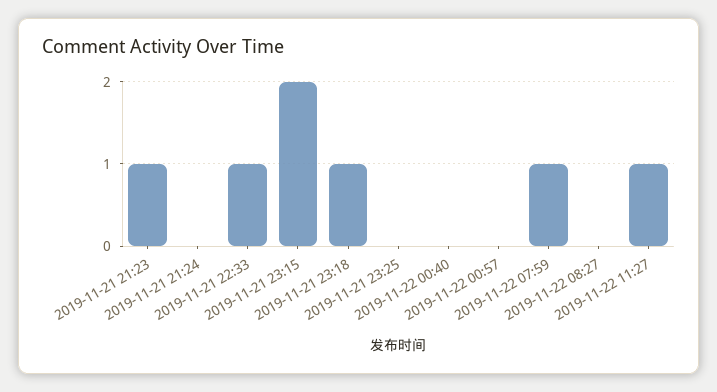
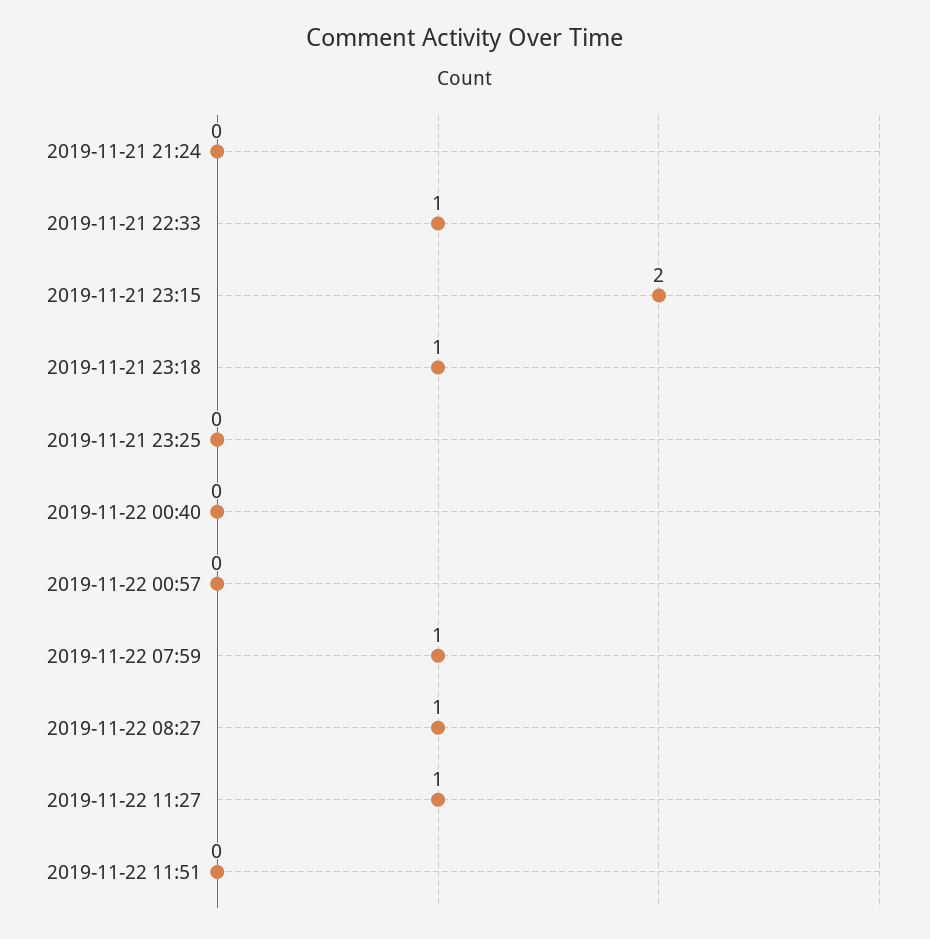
2019-11-21 21:23: 1 -> none
2019-11-22 08:27: 0 -> 1
2019-11-22 11:51: none -> 0

